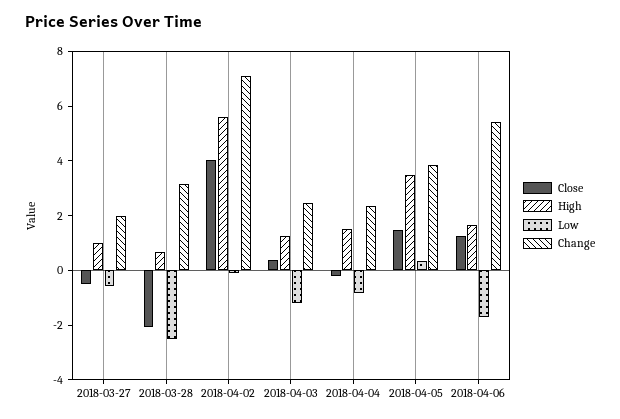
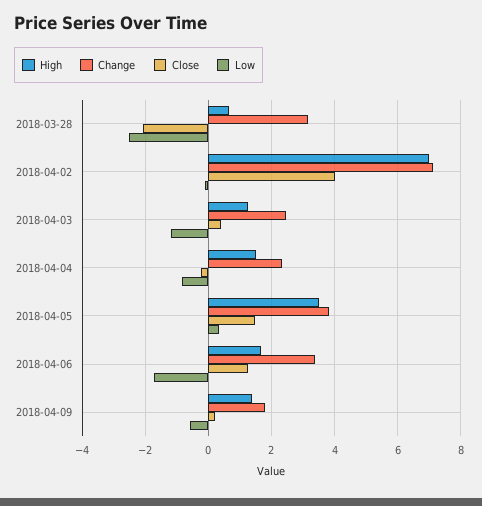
Close, 2018-03-27: -0.5 -> none
High, 2018-03-27: 1 -> none
Low, 2018-03-27: -0.5 -> none
Change, 2018-03-27: 2 -> none
High, 2018-04-02: 5.5 -> 7
Change, 2018-04-06: 5.5 -> 3.4
High, 2018-04-09: none -> 1.4
Change, 2018-04-09: none -> 1.8
Close, 2018-04-09: none -> 0.2
Low, 2018-04-09: none -> -0.6

